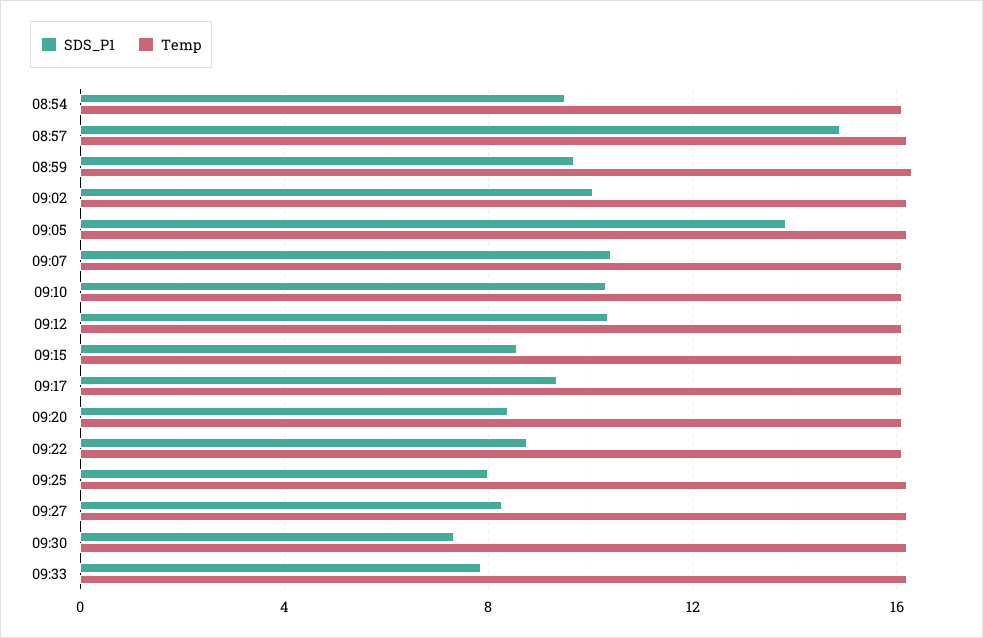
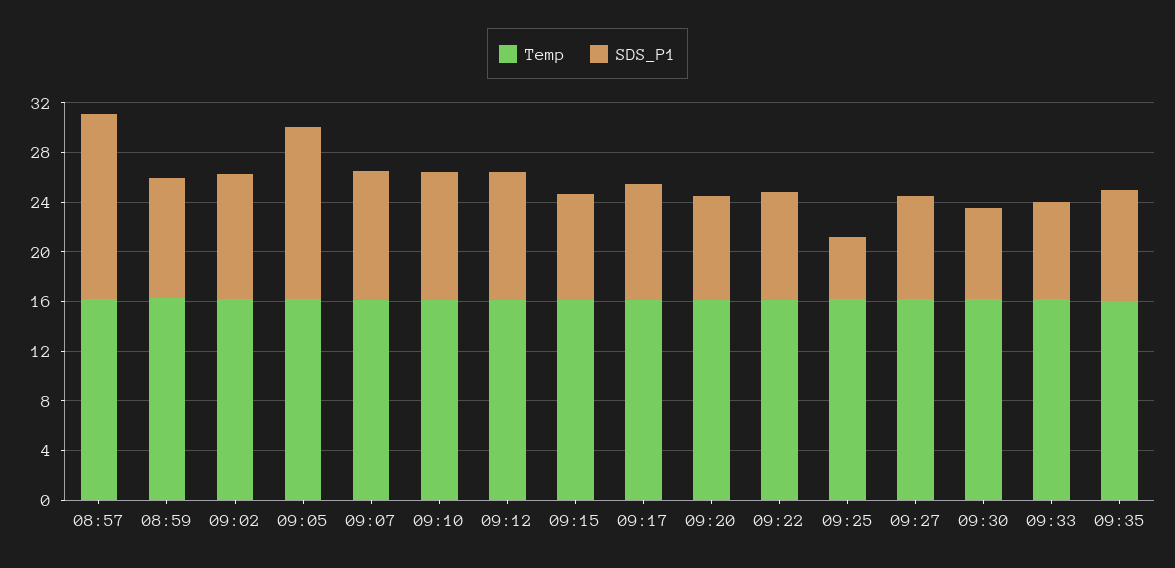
SDS_P1, 08:54: 9.5 -> none
Temp, 08:54: 16 -> none
SDS_P1, 09:25: 8 -> 5
Temp, 09:35: none -> 16
SDS_P1, 09:35: none -> 9

